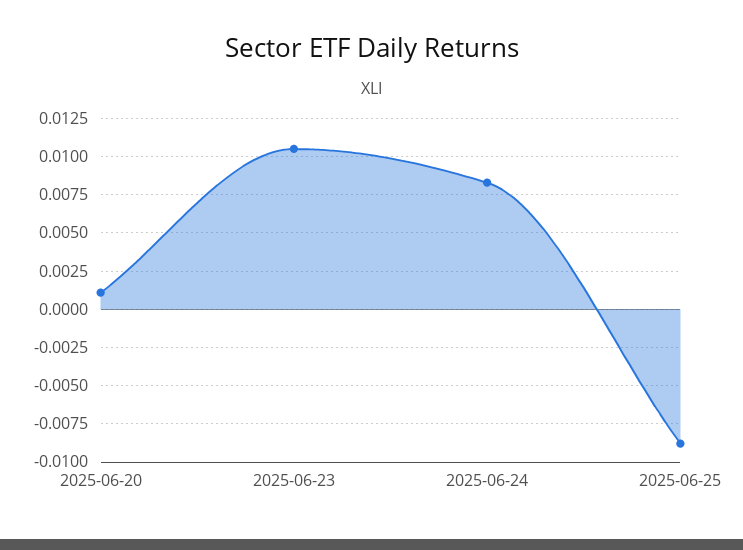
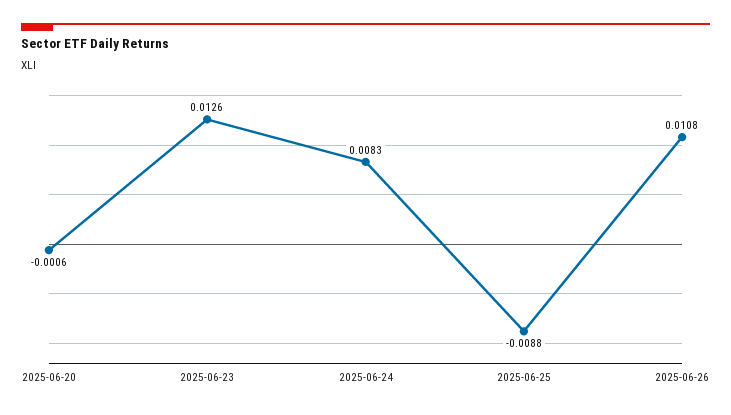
2025-06-20: 0.001 -> -0.0006
2025-06-23: 0.0105 -> 0.0126
2025-06-26: none -> 0.0108

